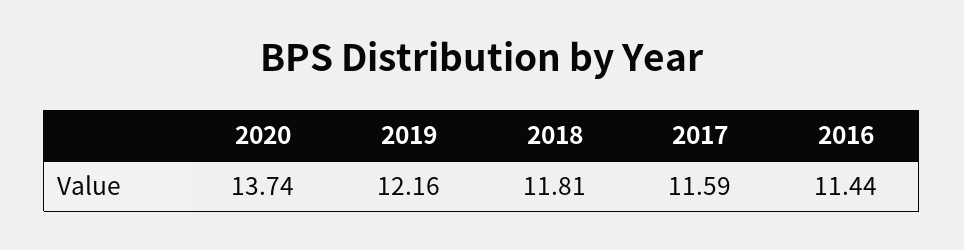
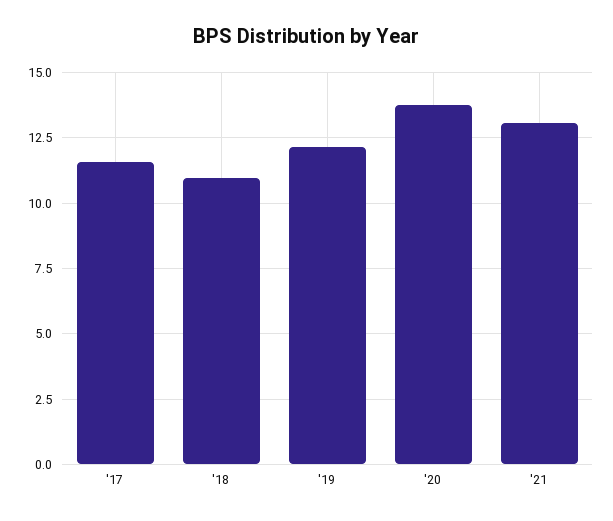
2018: 11.81 -> 11
2016: 11.44 -> none
'21: none -> 13

